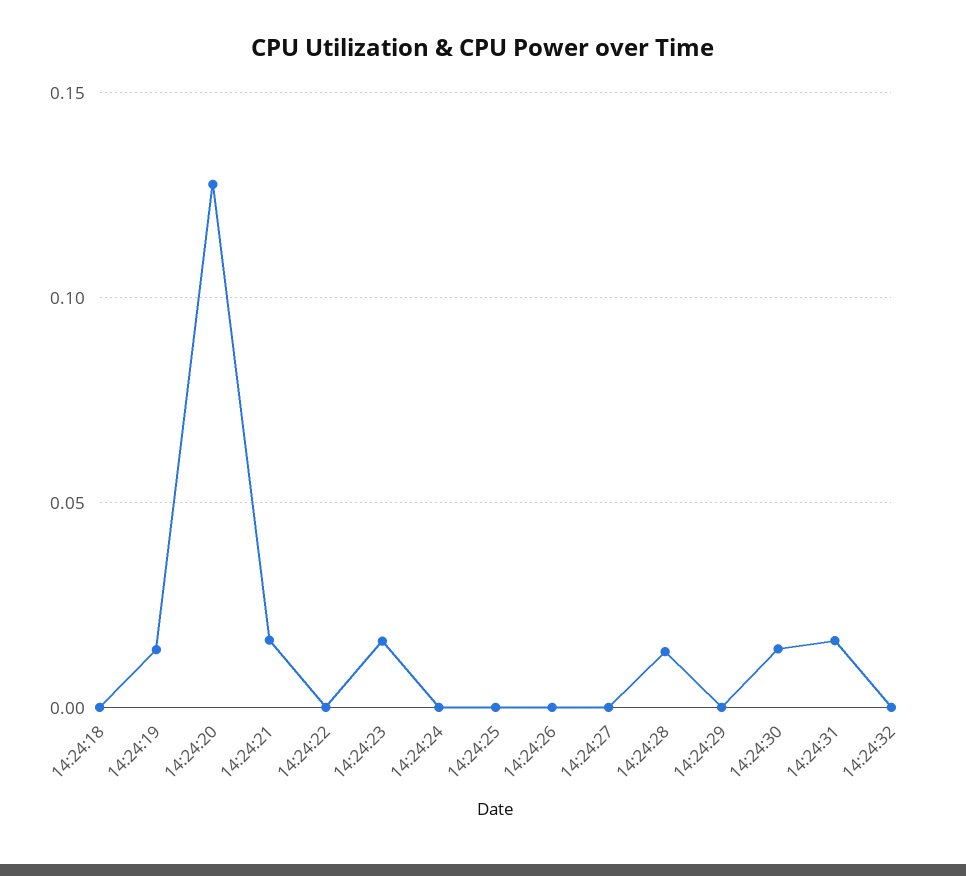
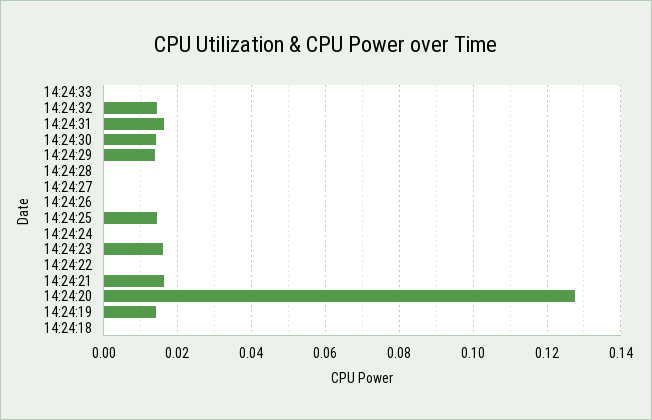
14:24:25: 0 -> 0.014
14:24:28: 0.015 -> 0
14:24:29: 0 -> 0.014
14:24:32: 0 -> 0.014
14:24:33: none -> 0

